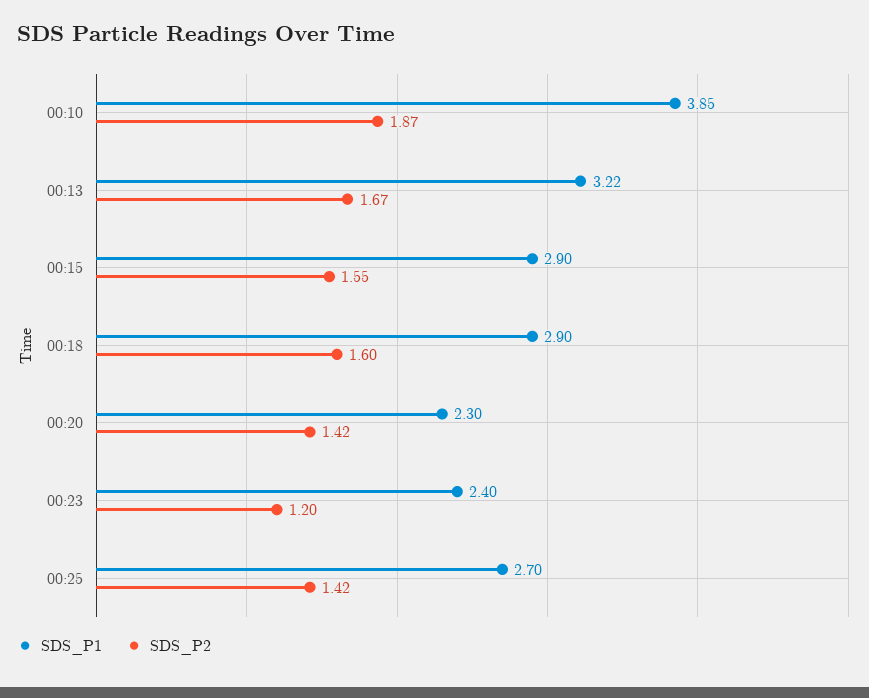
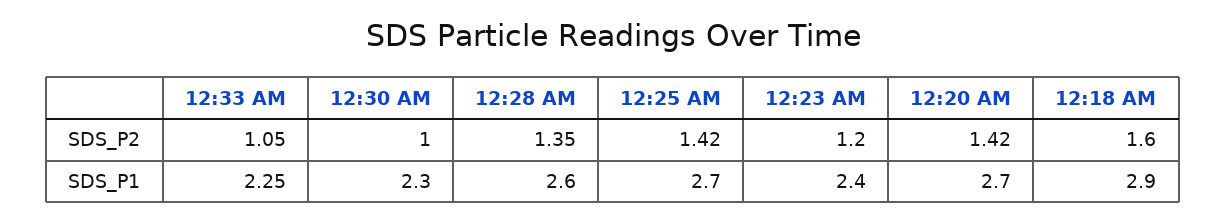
SDS_P1, 00:10: 3.85 -> none
SDS_P2, 00:10: 1.87 -> none
SDS_P1, 00:13: 3.22 -> none
SDS_P2, 00:13: 1.67 -> none
SDS_P1, 00:15: 2.9 -> none
SDS_P2, 00:15: 1.55 -> none
SDS_P1, 00:20: 2.3 -> 2.7
SDS_P2, 12:33 AM: none -> 1.05
SDS_P2, 12:30 AM: none -> 1
SDS_P2, 12:28 AM: none -> 1.35
SDS_P1, 12:33 AM: none -> 2.25
SDS_P1, 12:30 AM: none -> 2.3
SDS_P1, 12:28 AM: none -> 2.6

